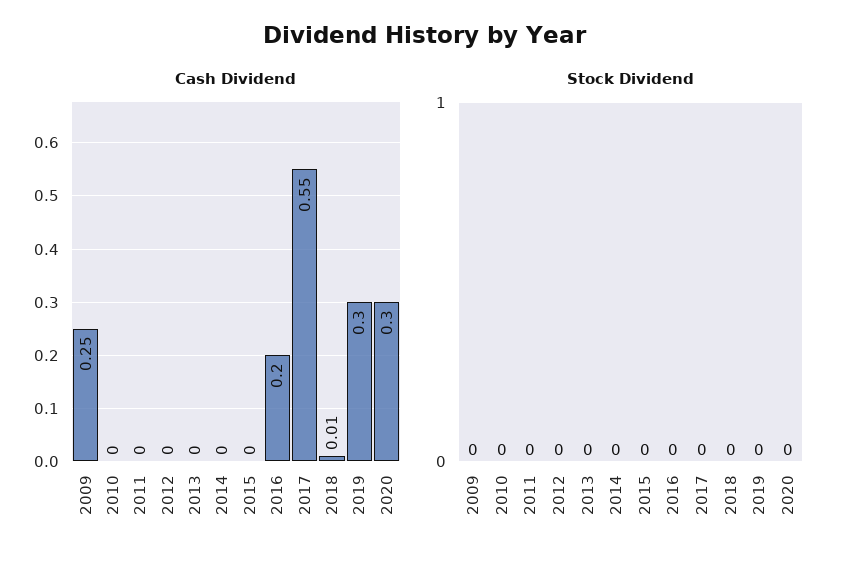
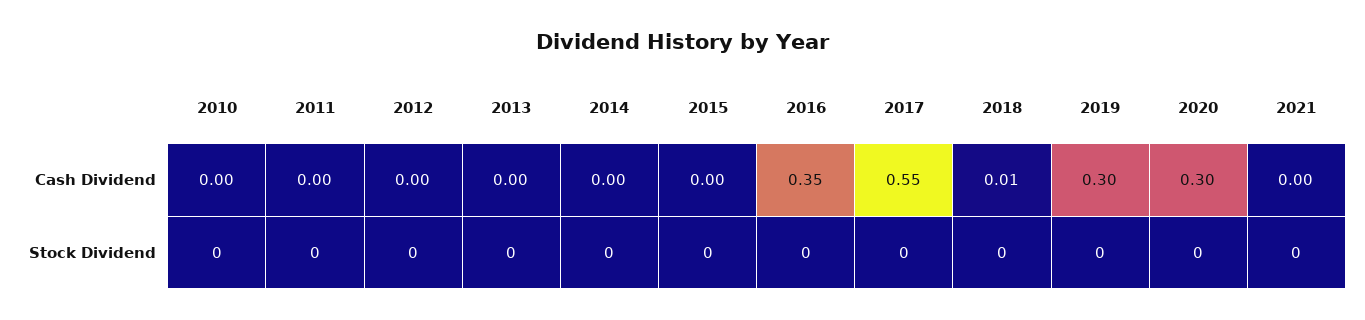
Cash Dividend, 2009: 0.25 -> none
Cash Dividend, 2016: 0.2 -> 0.35
Stock Dividend, 2009: 0 -> none
Cash Dividend, 2021: none -> 0
Stock Dividend, 2021: none -> 0

